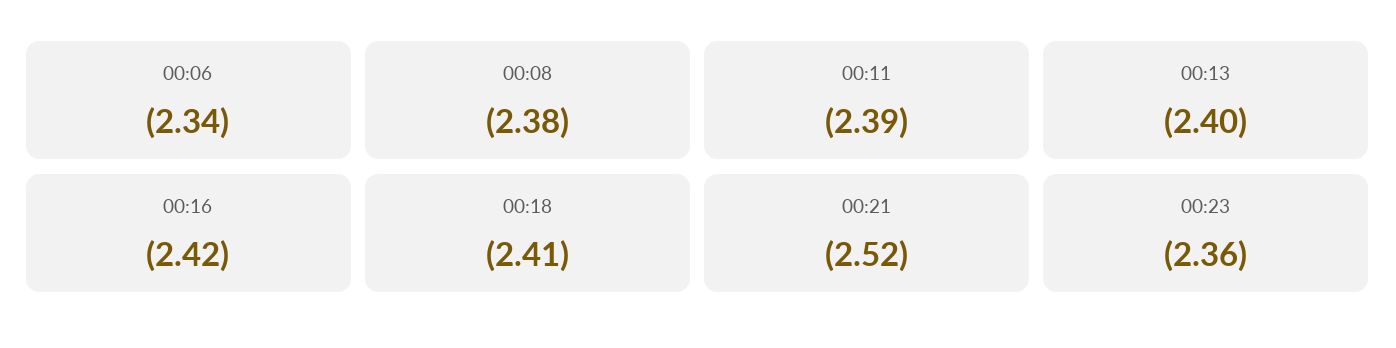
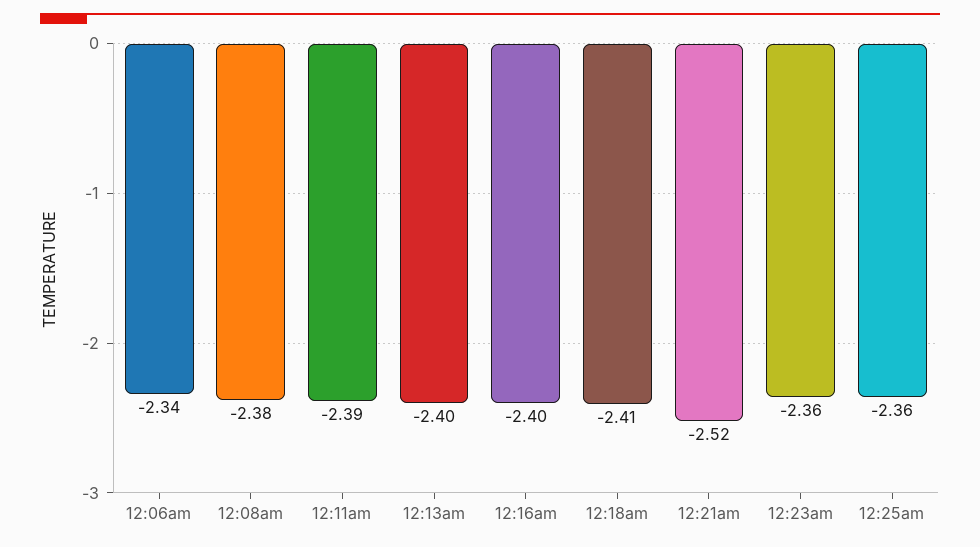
00:16: -2.42 -> -2.4
12:25am: none -> -2.36

